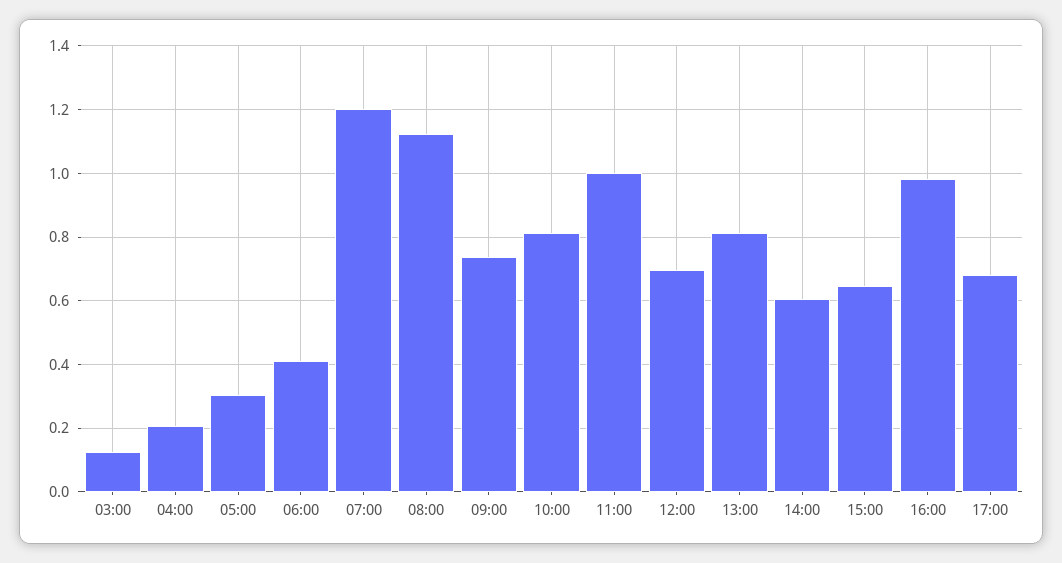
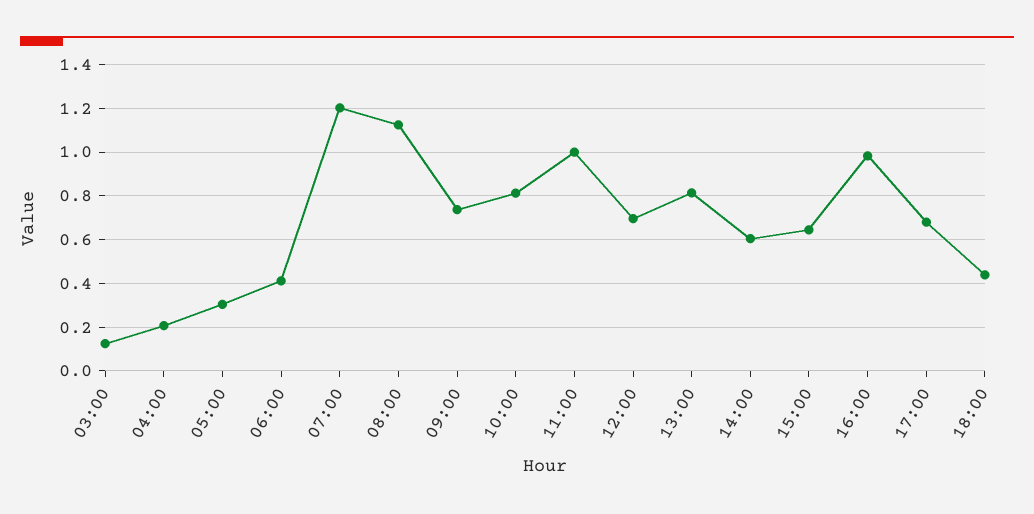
18:00: none -> 0.45

